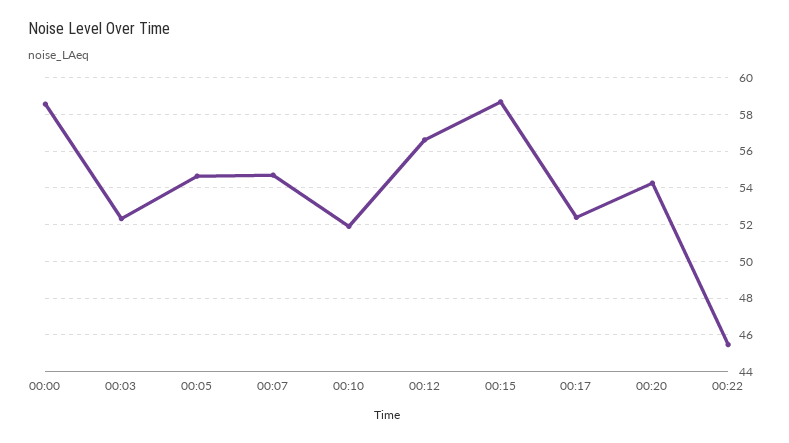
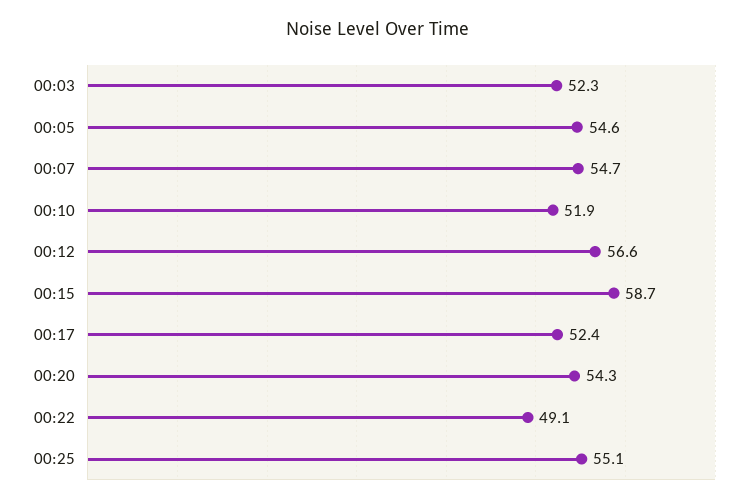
00:00: 58.5 -> none
00:22: 45.5 -> 49.1
00:25: none -> 55.1

